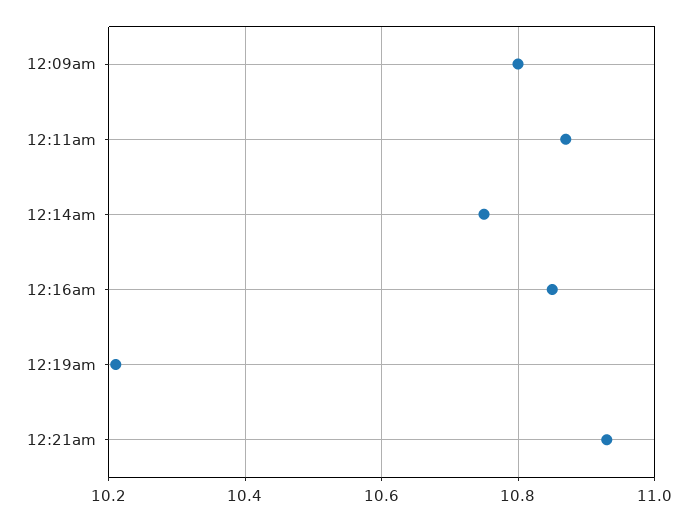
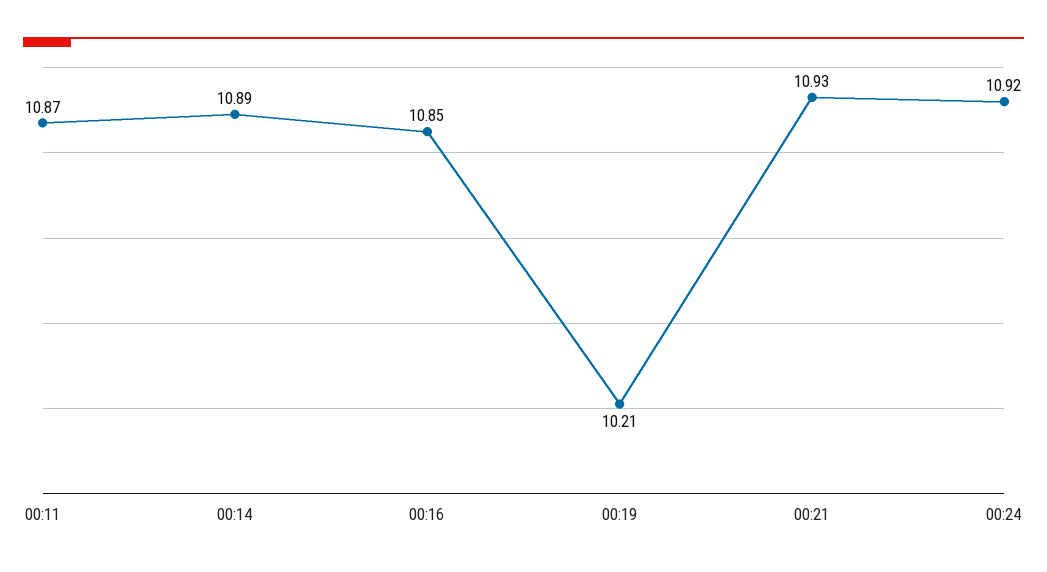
12:09am: 10.8 -> none
12:14am: 10.75 -> 10.89
00:24: none -> 10.92

